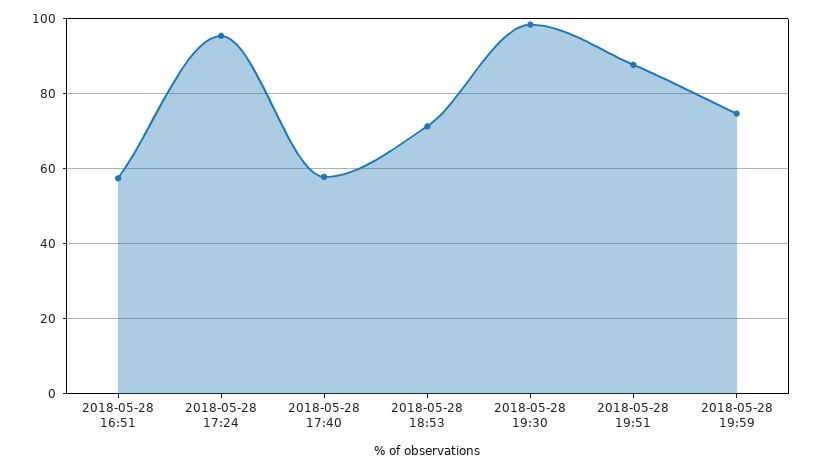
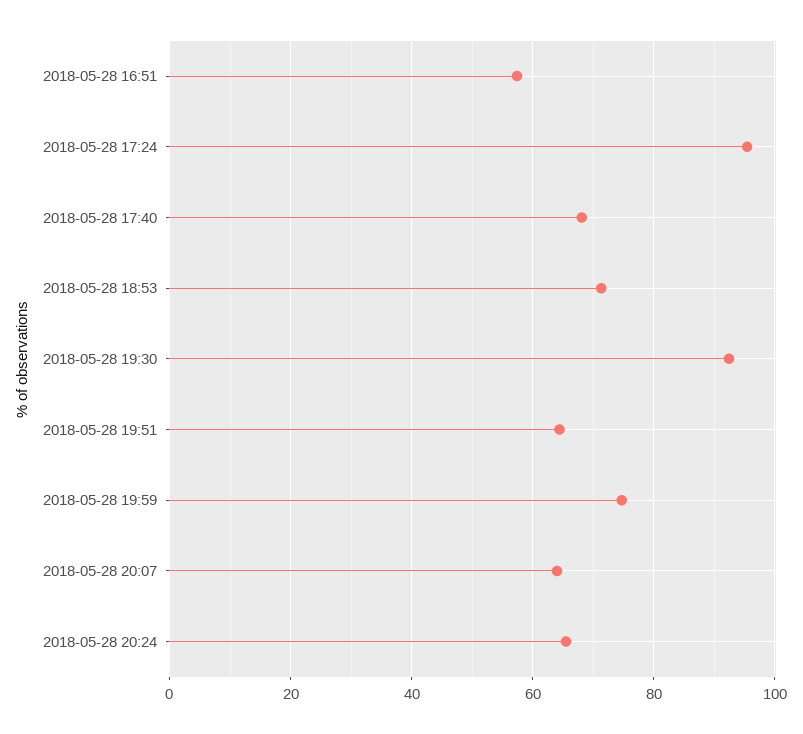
2018-05-28 17:40: 58 -> 68
2018-05-28 19:30: 98 -> 92
2018-05-28 19:51: 88 -> 64
2018-05-28 20:07: none -> 64
2018-05-28 20:24: none -> 66

